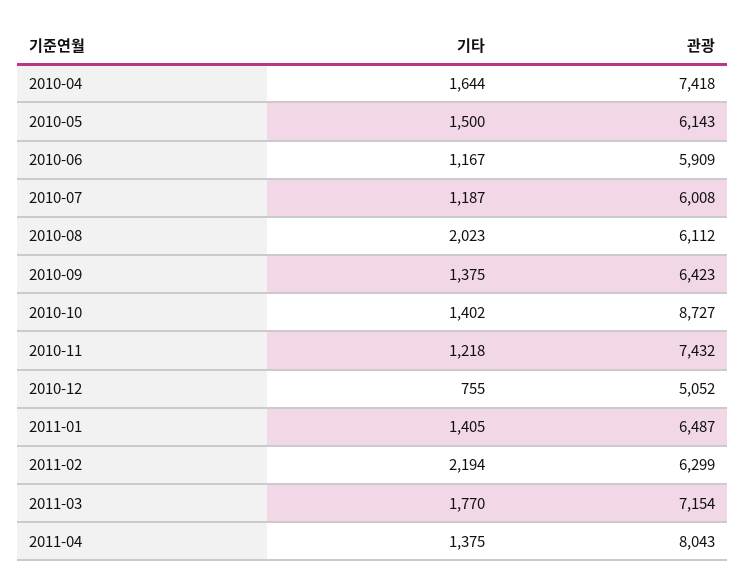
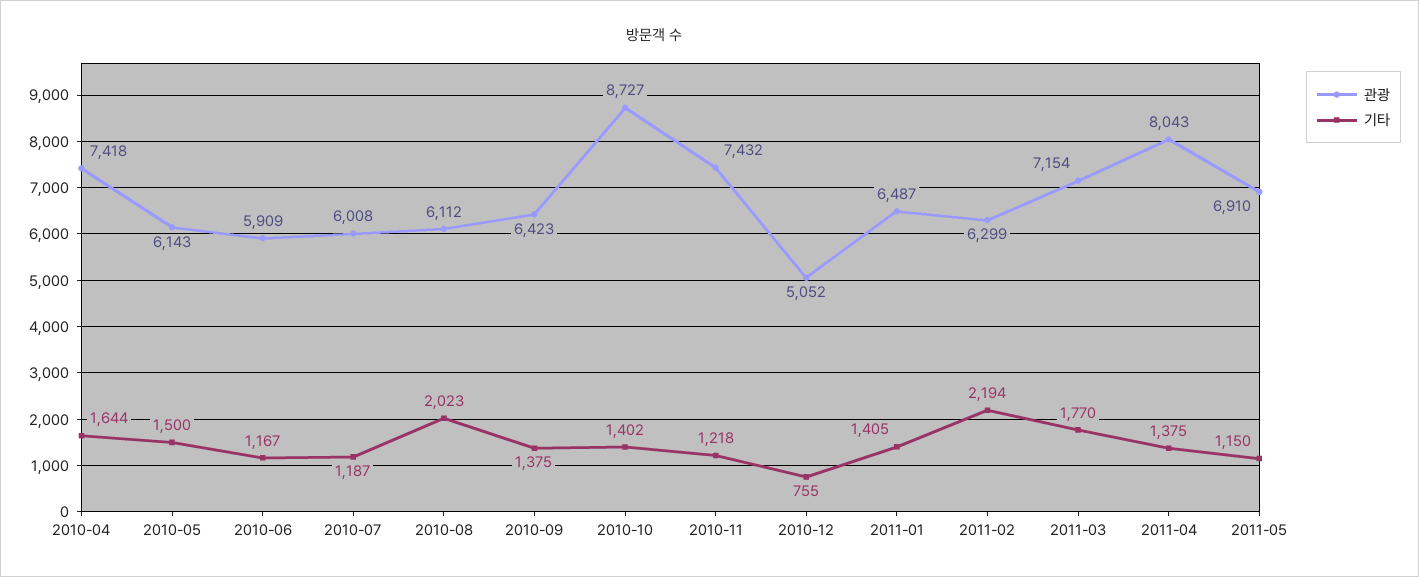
관광, 2011-05: none -> 6910
기타, 2011-05: none -> 1150

